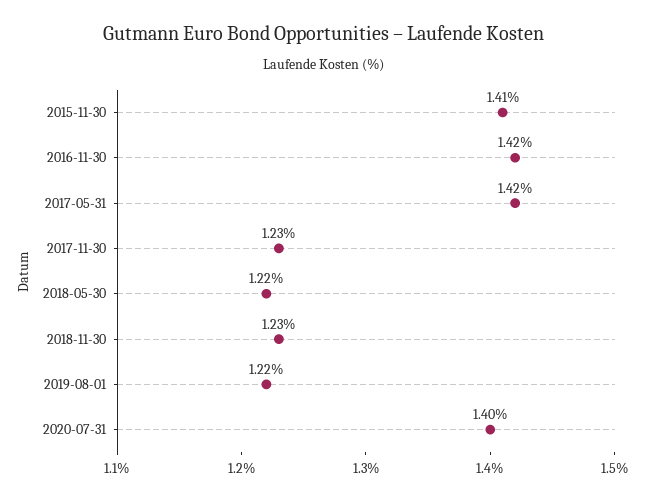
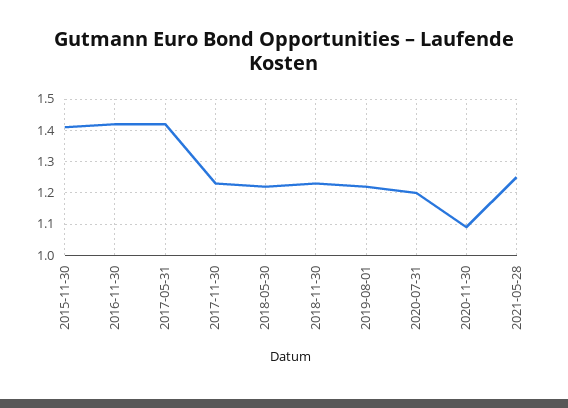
2020-07-31: 1.4 -> 1.2
2020-11-30: none -> 1.1
2021-05-28: none -> 1.25

